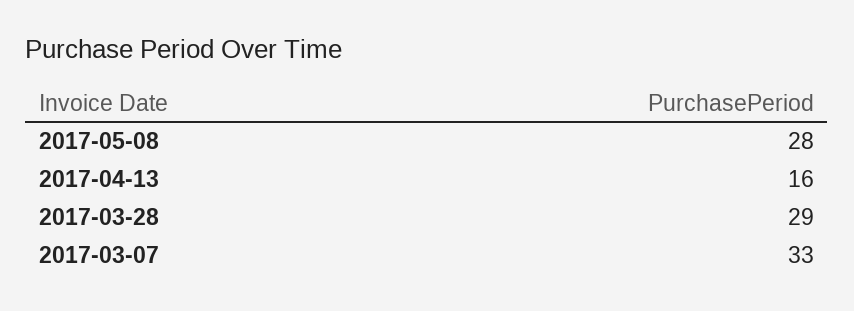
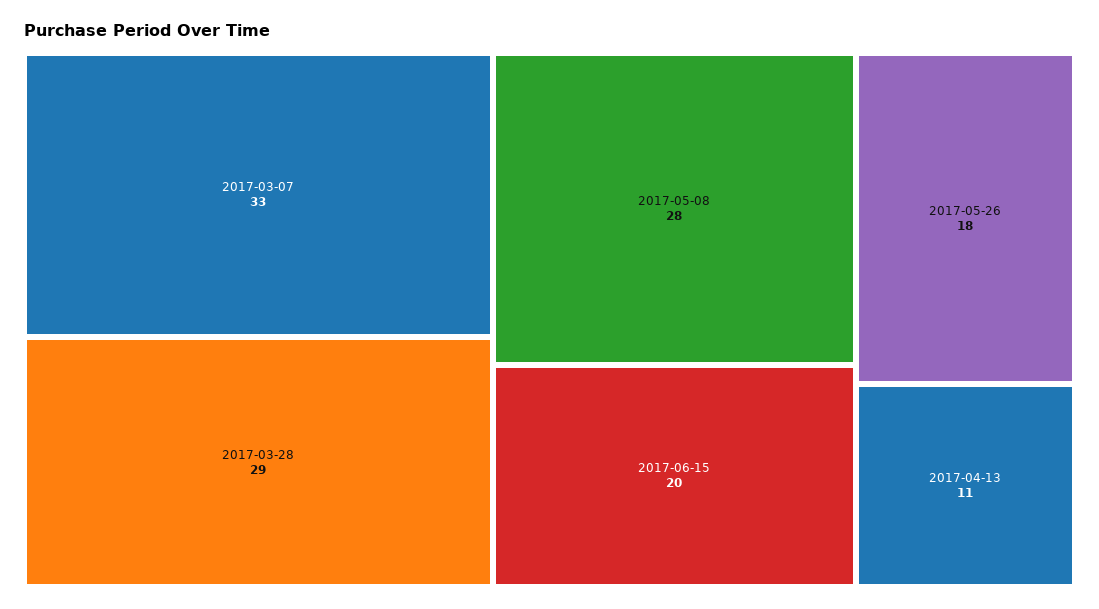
2017-04-13: 16 -> 11
2017-06-15: none -> 20
2017-05-26: none -> 18

